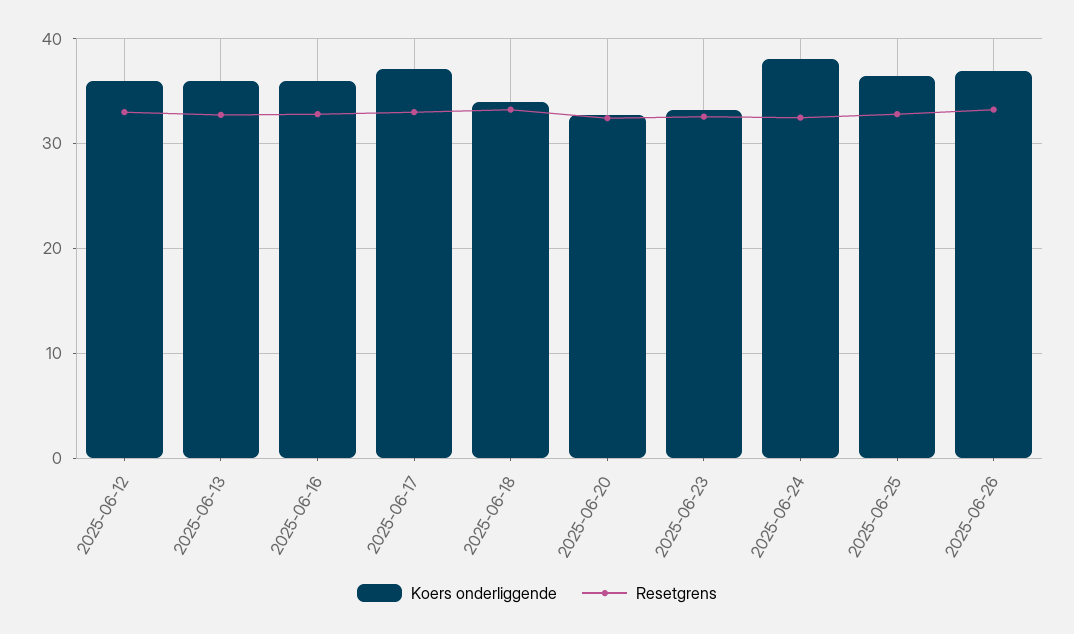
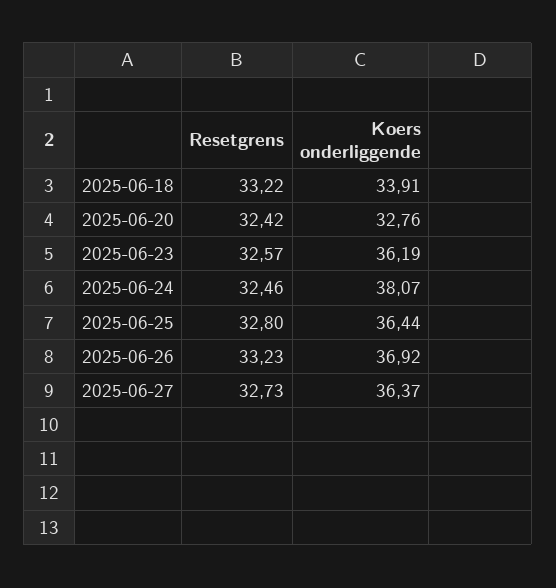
Koers onderliggende, 2025-06-12: 36 -> none
Resetgrens, 2025-06-12: 33 -> none
Koers onderliggende, 2025-06-13: 36 -> none
Resetgrens, 2025-06-13: 33 -> none
Koers onderliggende, 2025-06-16: 36 -> none
Resetgrens, 2025-06-16: 33 -> none
Koers onderliggende, 2025-06-17: 37 -> none
Resetgrens, 2025-06-17: 33 -> none
Koers onderliggende, 2025-06-23: 33 -> 36.19
Resetgrens, 2025-06-27: none -> 32.73
Koers onderliggende, 2025-06-27: none -> 36.37

